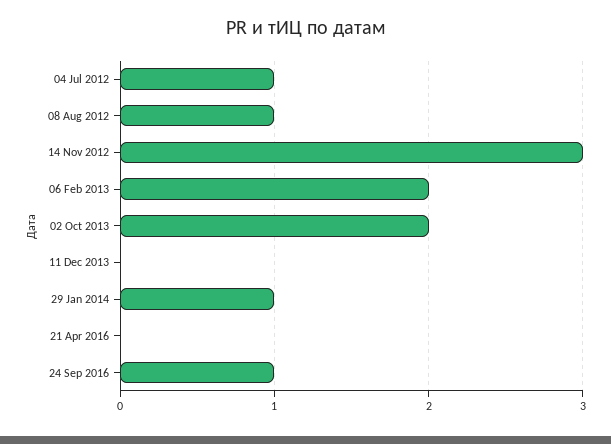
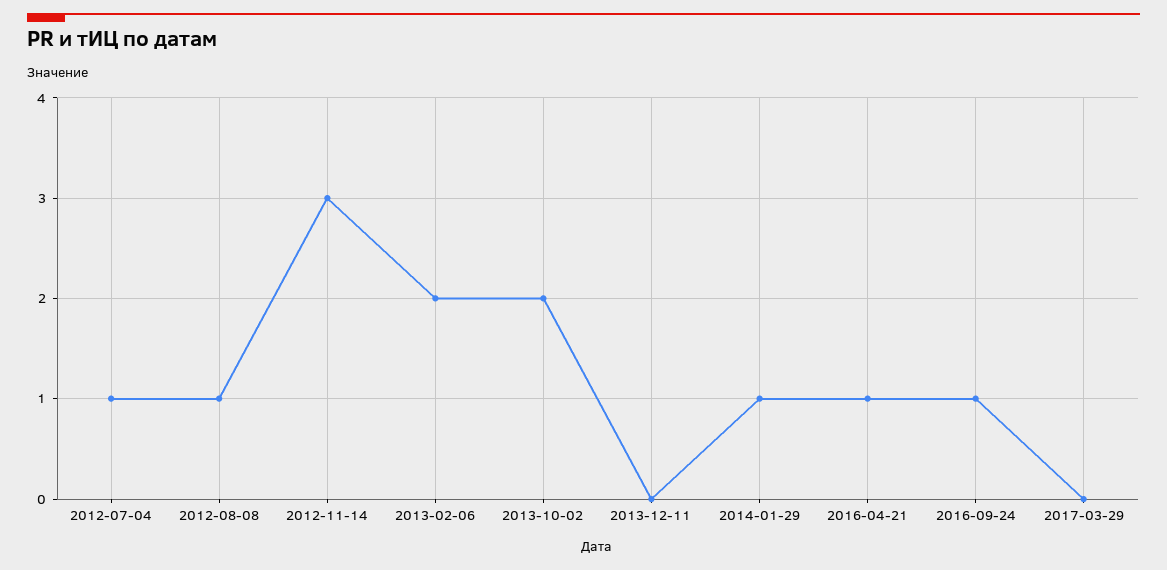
21 Apr 2016: 0 -> 1
2017-03-29: none -> 0

